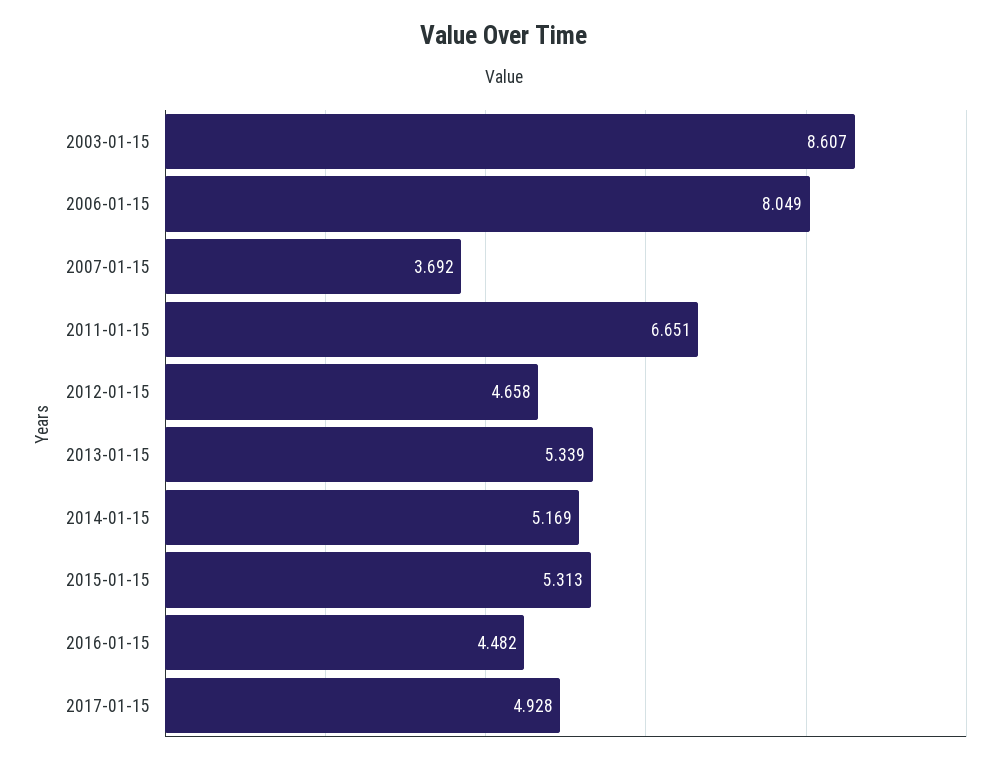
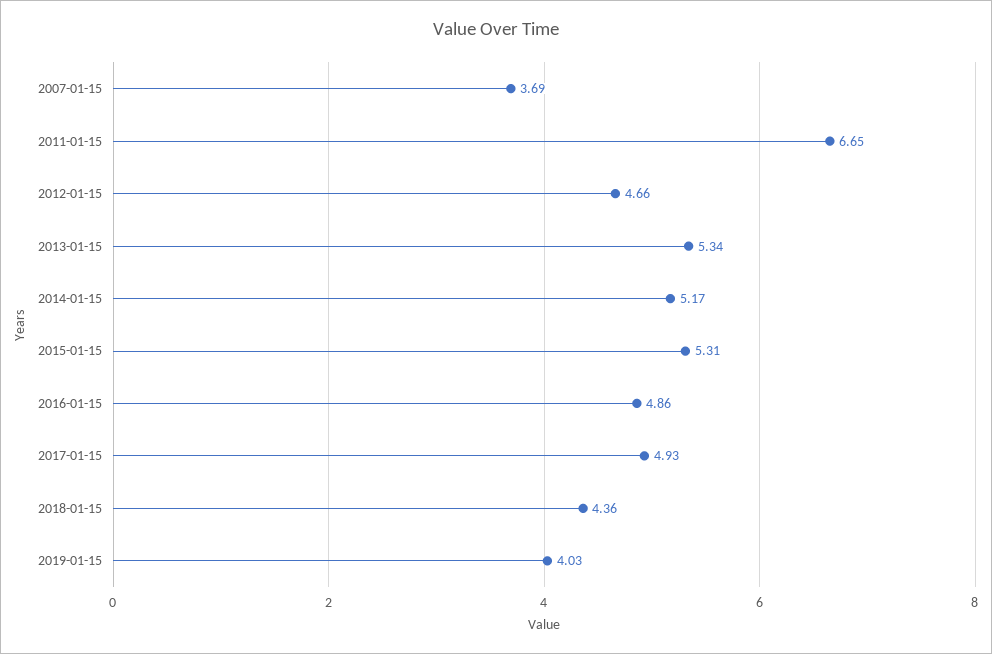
2003-01-15: 8.607 -> none
2006-01-15: 8.049 -> none
2016-01-15: 4.482 -> 4.86
2018-01-15: none -> 4.36
2019-01-15: none -> 4.03

